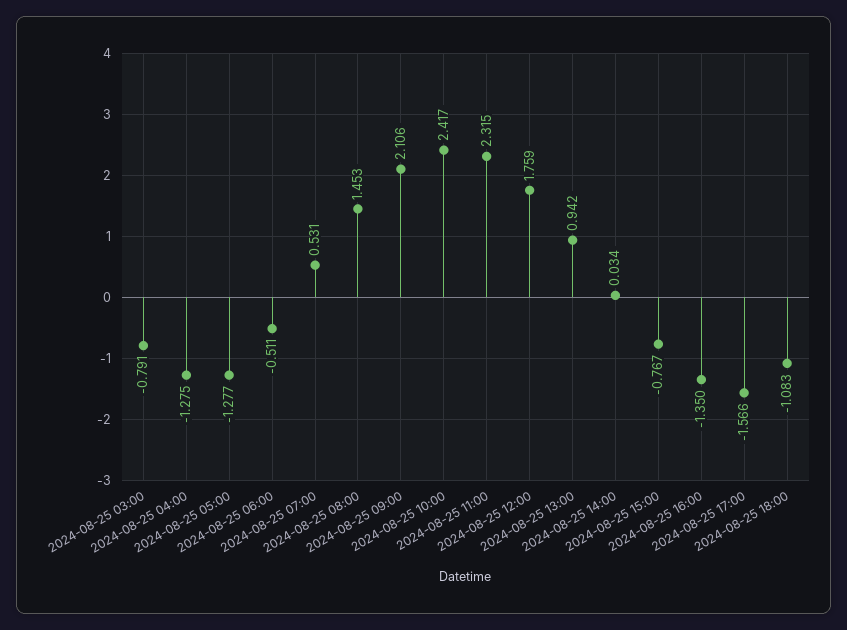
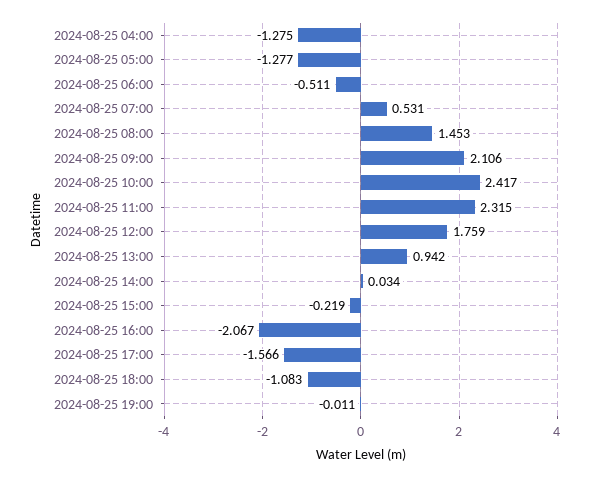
2024-08-25 03:00: -0.791 -> none
2024-08-25 15:00: -0.767 -> -0.219
2024-08-25 16:00: -1.35 -> -2.067
2024-08-25 19:00: none -> -0.011

